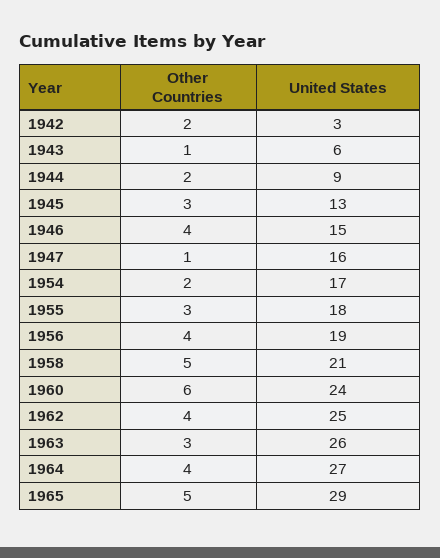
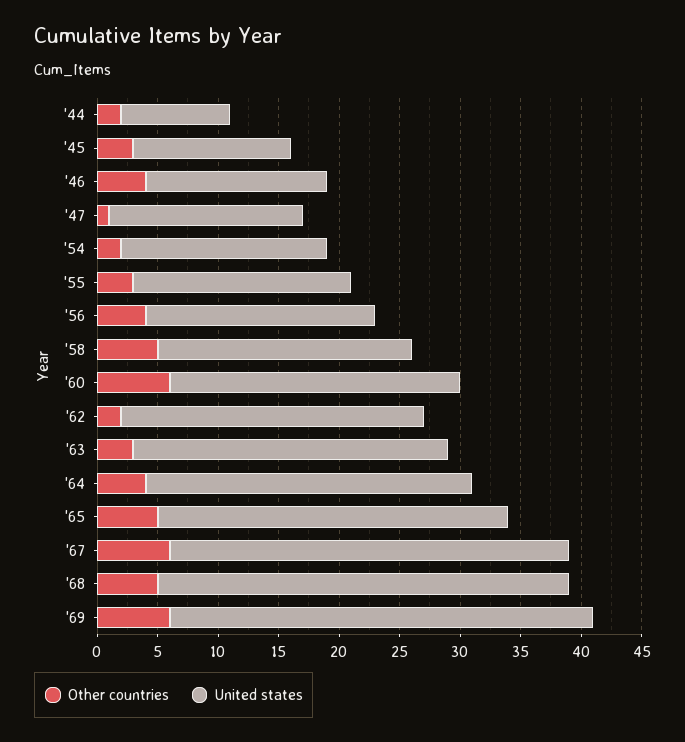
Other Countries, 1942: 2 -> none
United States, 1942: 3 -> none
Other Countries, 1943: 1 -> none
United States, 1943: 6 -> none
Other Countries, 1962: 4 -> 2
Other Countries, '67: none -> 6
United States, '67: none -> 33
Other Countries, '68: none -> 5
United States, '68: none -> 34
Other Countries, '69: none -> 6
United States, '69: none -> 35

